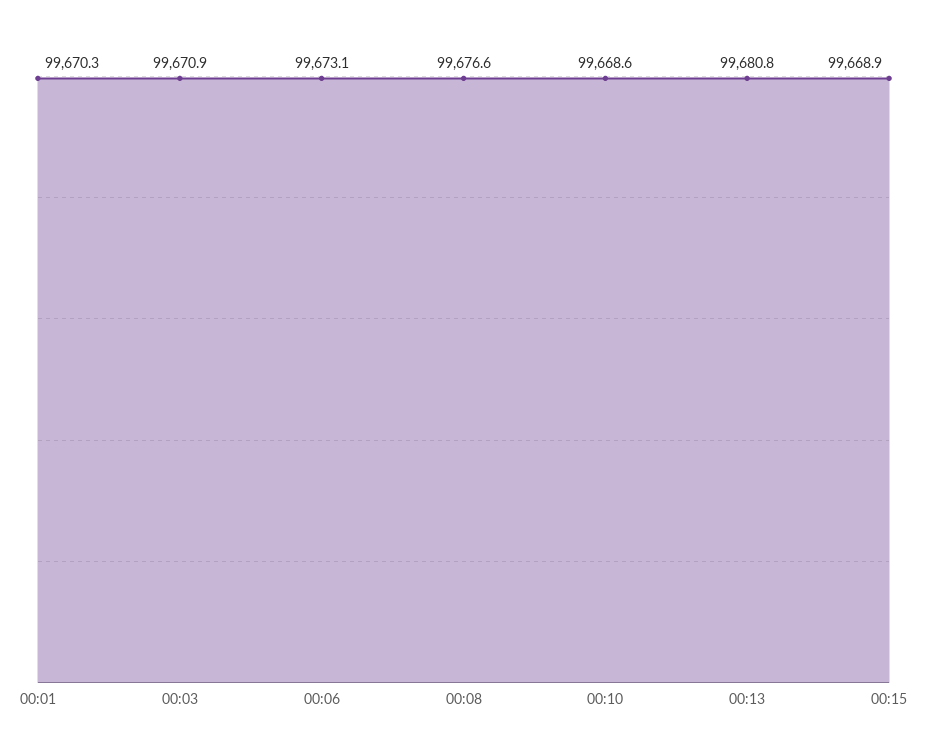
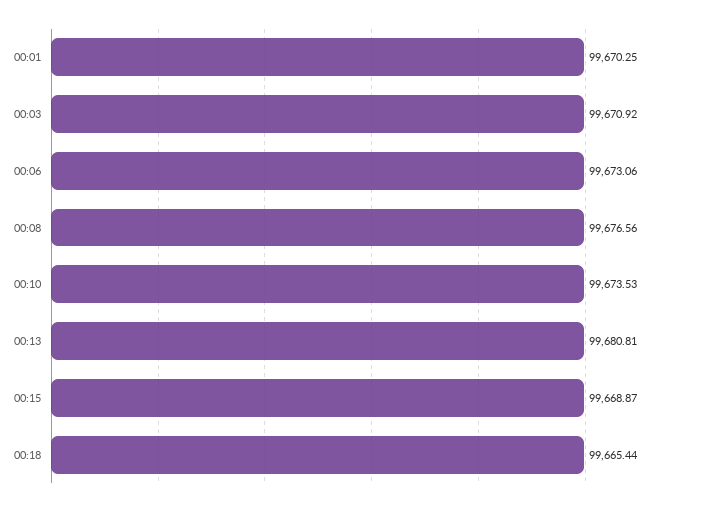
00:10: 99668.6 -> 99673.53
00:18: none -> 99665.44

